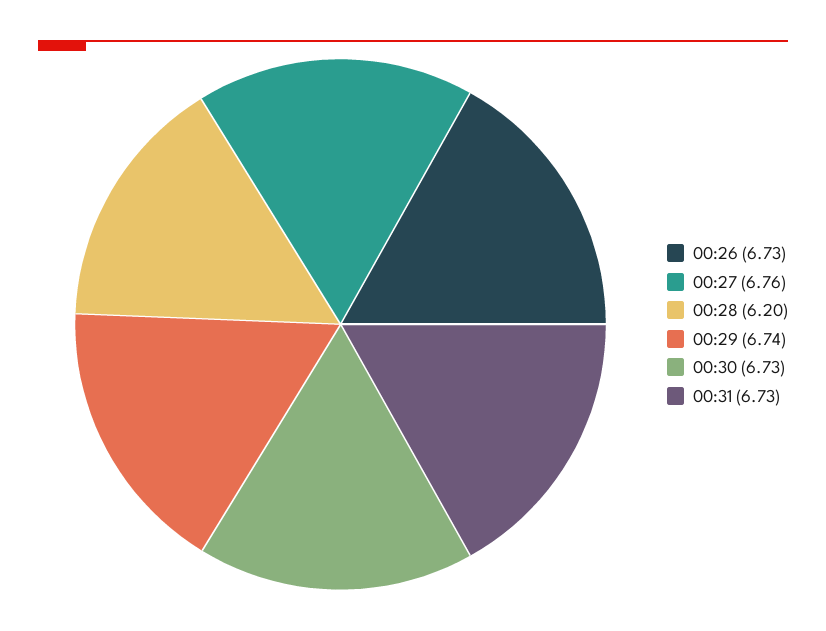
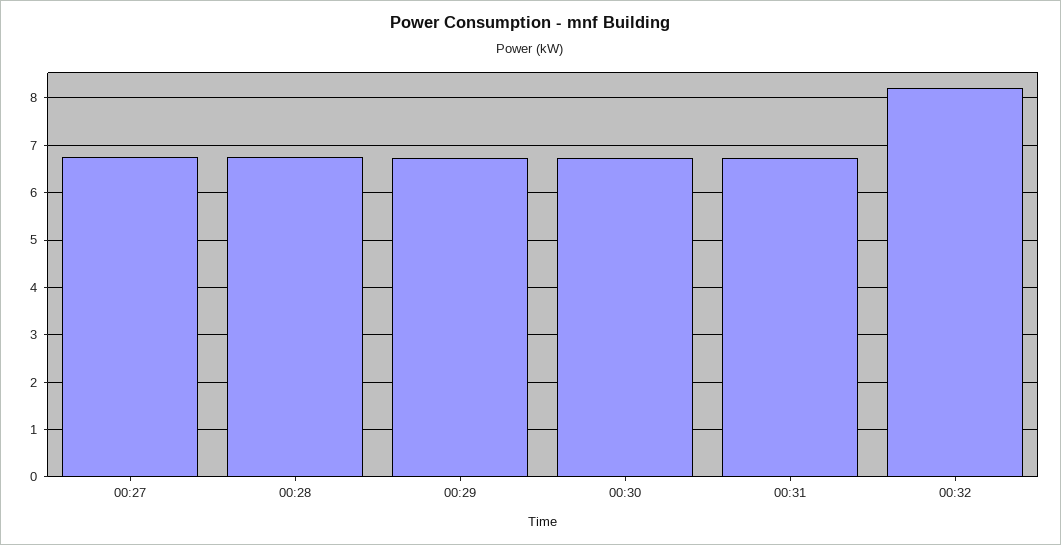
00:26: 6.73 -> none
00:28: 6.2 -> 6.8
00:32: none -> 8.2

